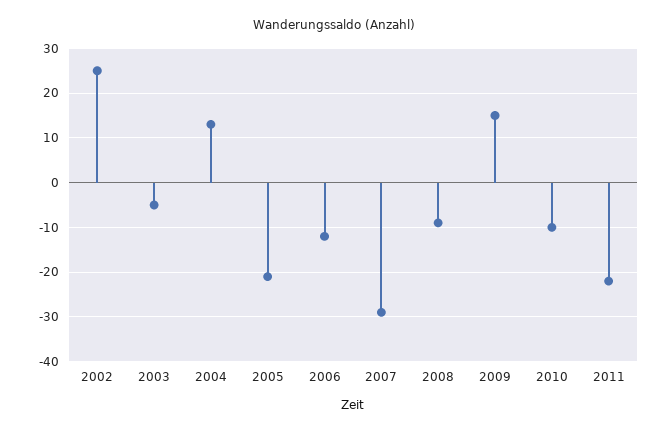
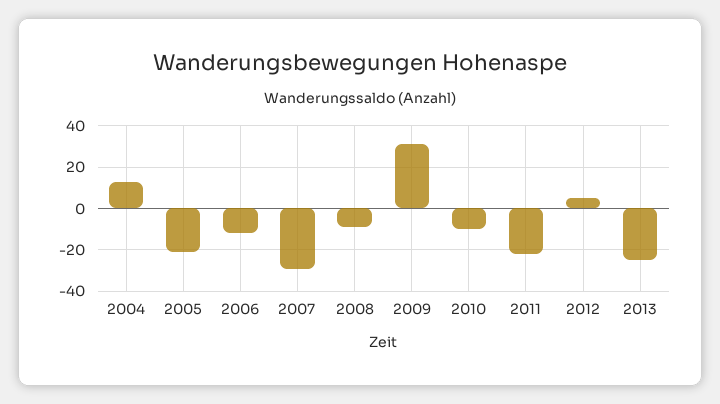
2002: 25 -> none
2003: -5 -> none
2009: 15 -> 30
2012: none -> 5
2013: none -> -25

